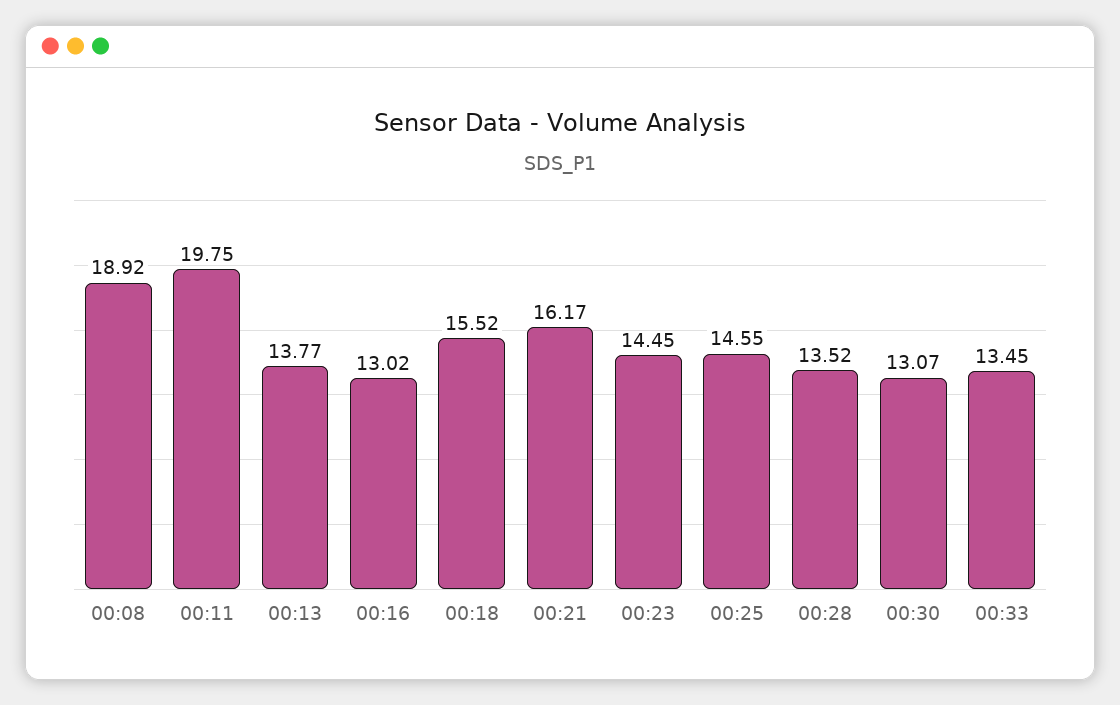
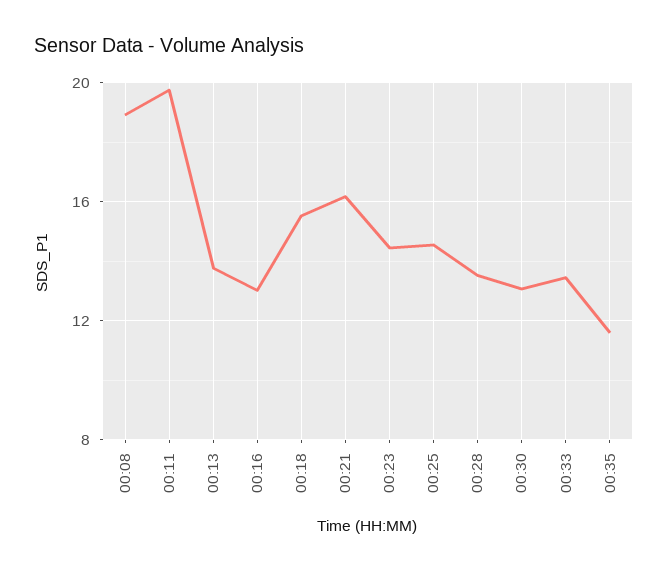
00:35: none -> 11.5

